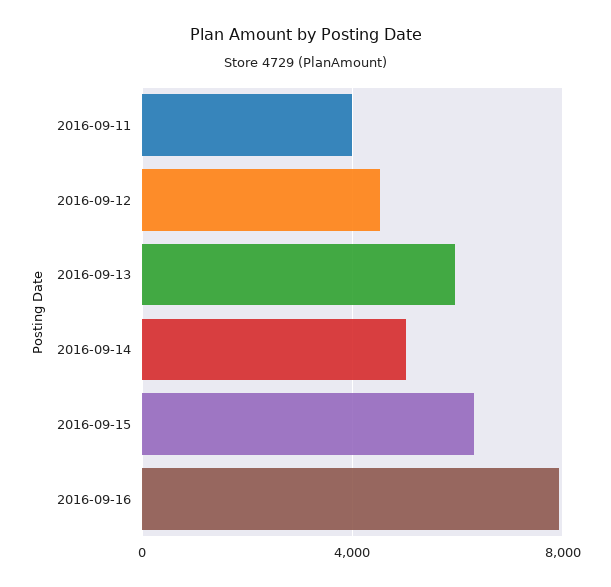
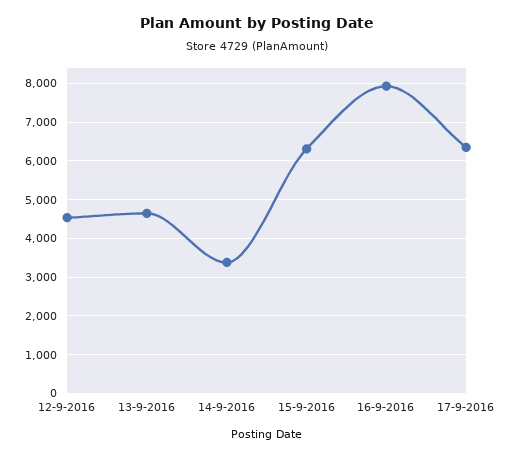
2016-09-11: 4000 -> none
2016-09-13: 6000 -> 4600
2016-09-14: 5000 -> 3400
17-9-2016: none -> 6400

